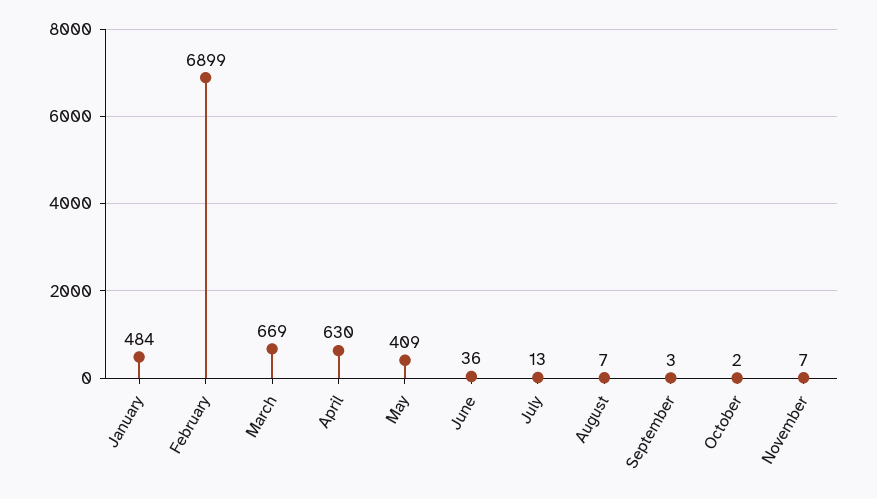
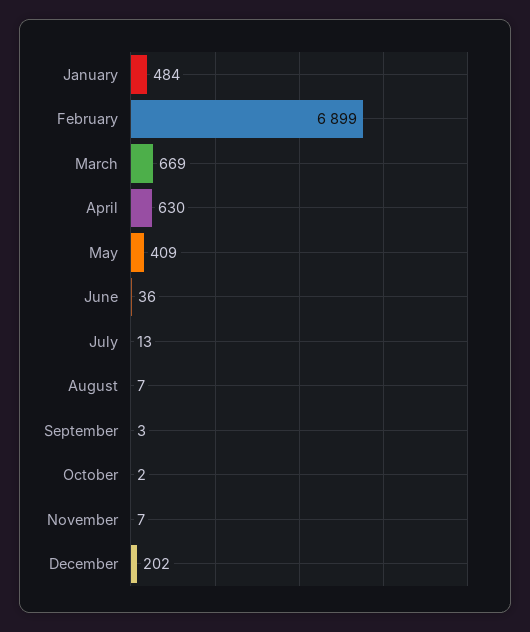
December: none -> 202

